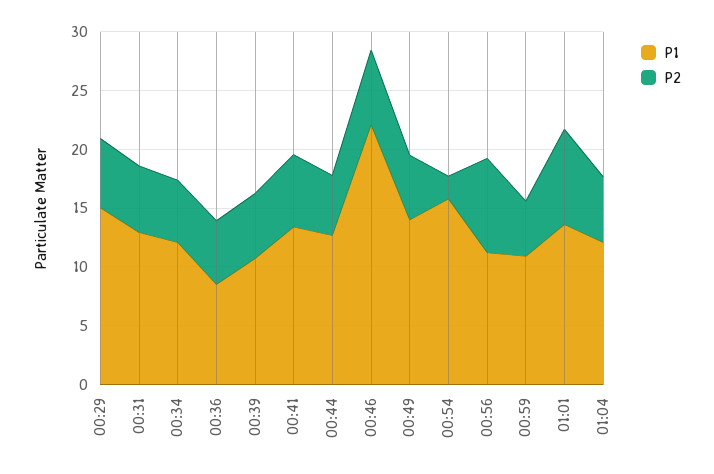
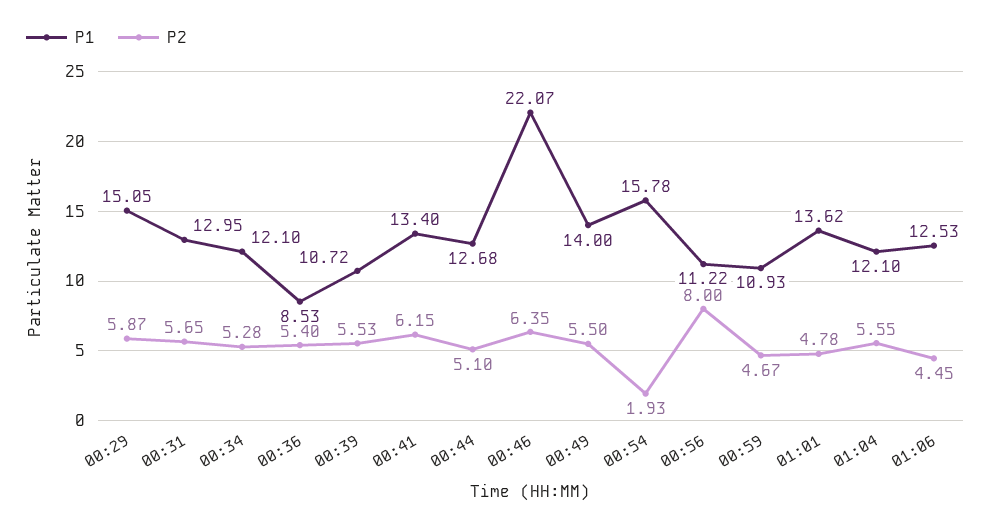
P2, 01:01: 8 -> 4.78
P1, 01:06: none -> 12.53
P2, 01:06: none -> 4.45

